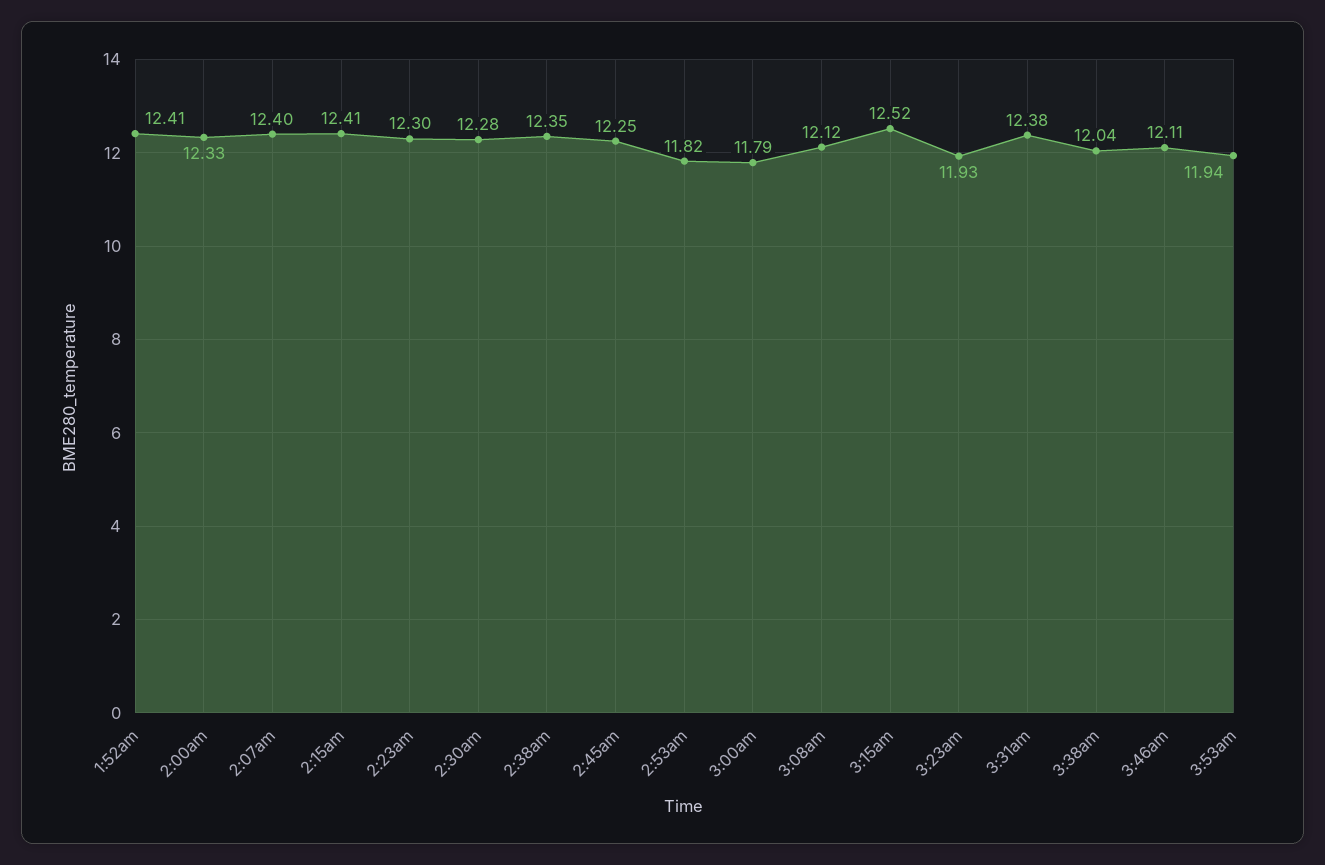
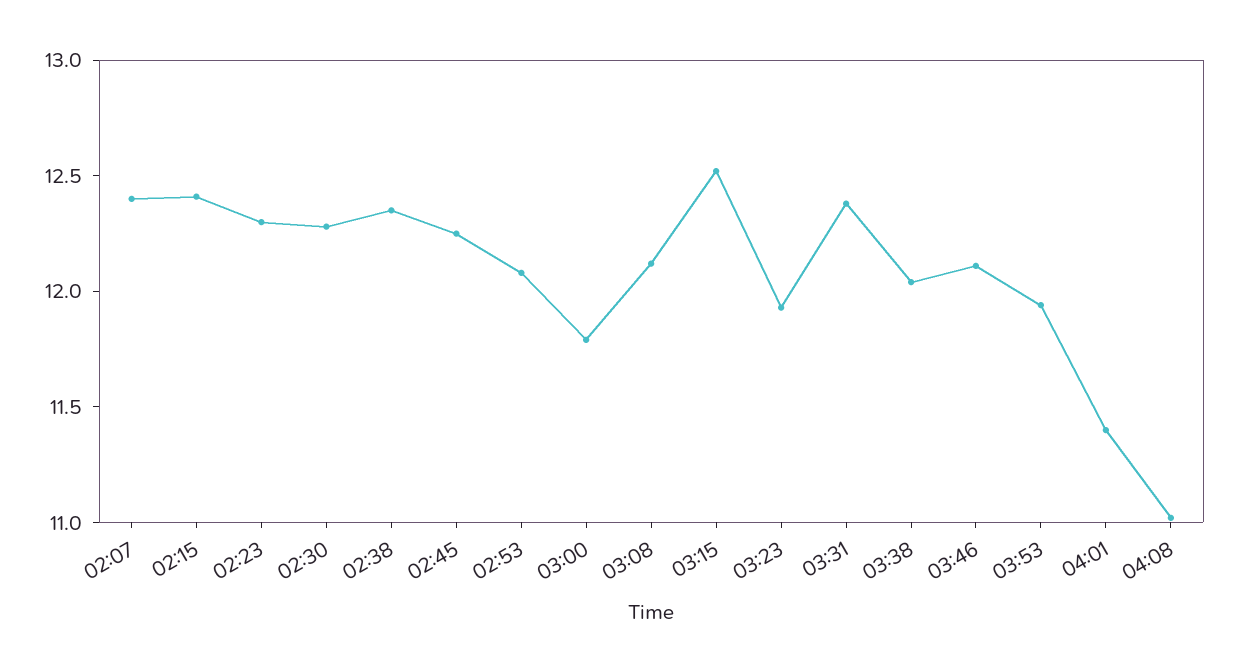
1:52am: 12.41 -> none
2:00am: 12.33 -> none
2:53am: 11.82 -> 12.1
04:01: none -> 11.4
04:08: none -> 11

